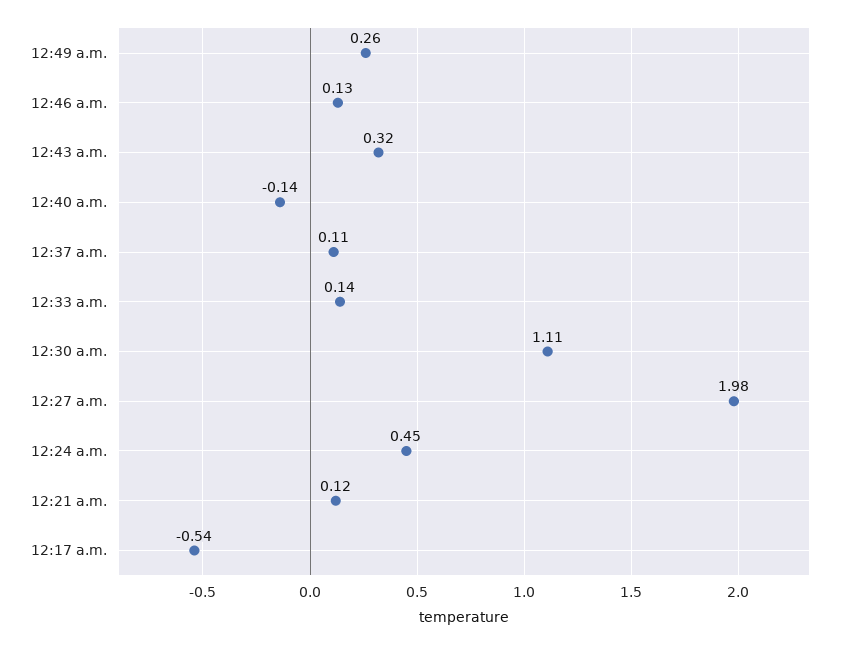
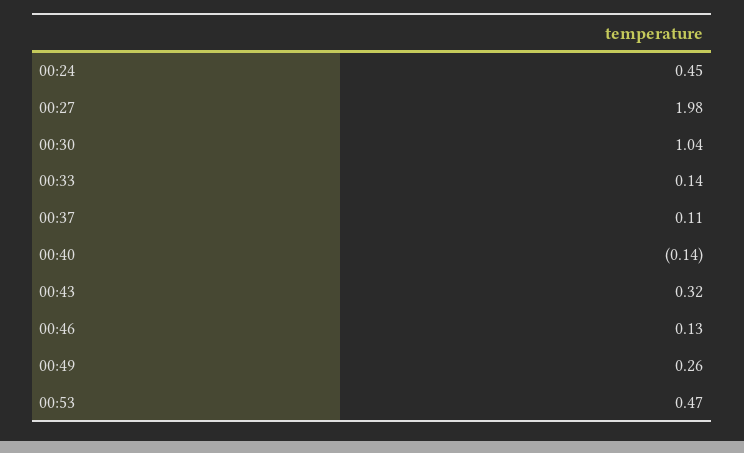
12:30 a.m.: 1.11 -> 1.04
12:21 a.m.: 0.12 -> none
12:17 a.m.: -0.54 -> none
00:53: none -> 0.47

